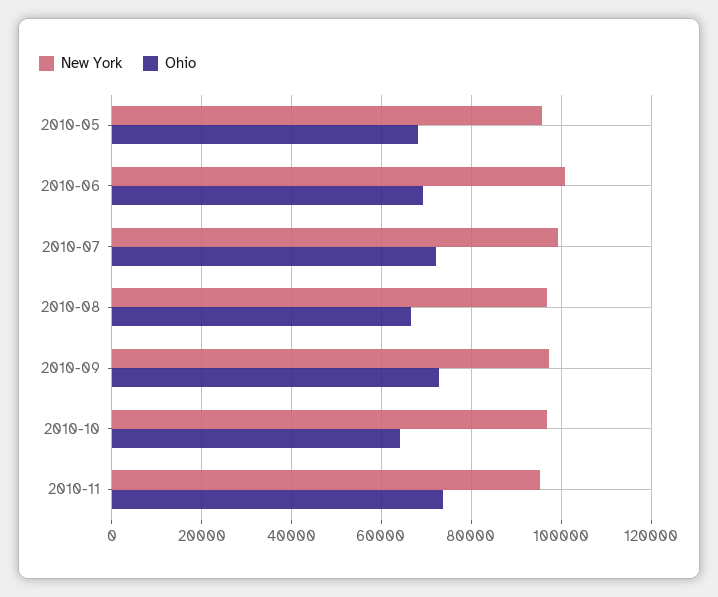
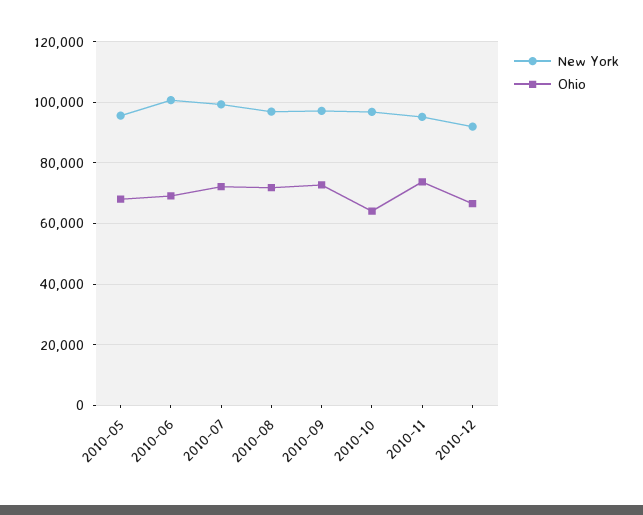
Ohio, 2010-08: 66000 -> 72000
New York, 2010-12: none -> 92000
Ohio, 2010-12: none -> 66000

